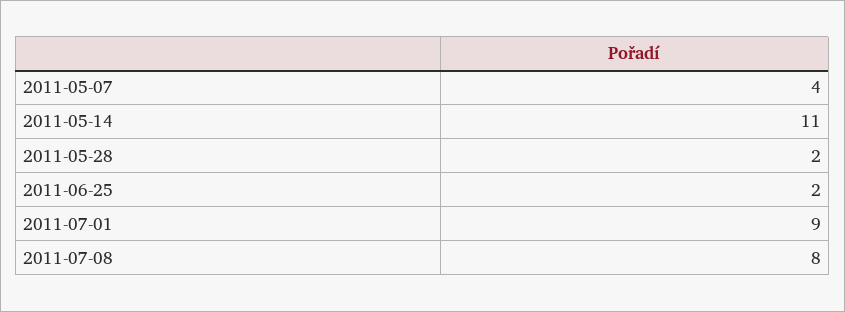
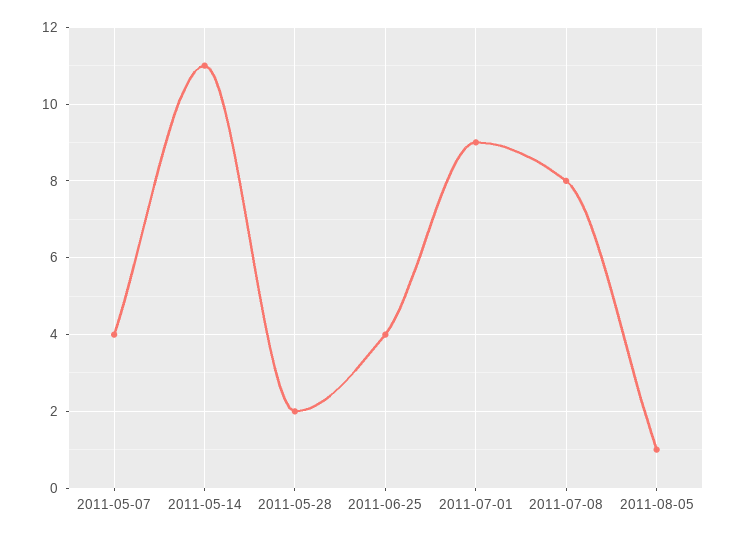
2011-06-25: 2 -> 4
2011-08-05: none -> 1

